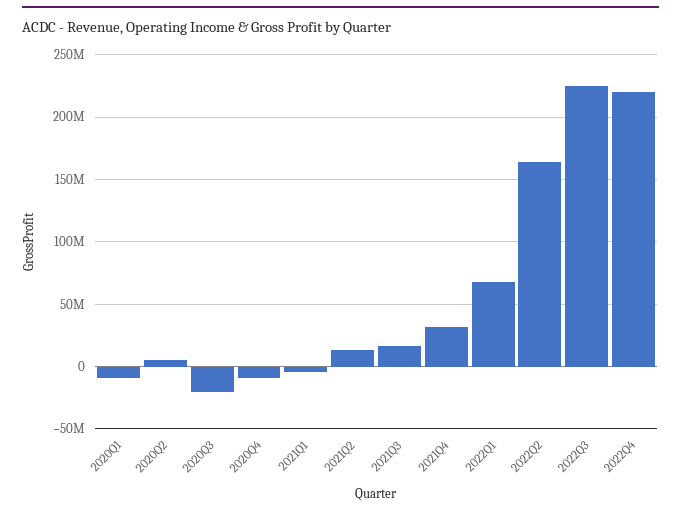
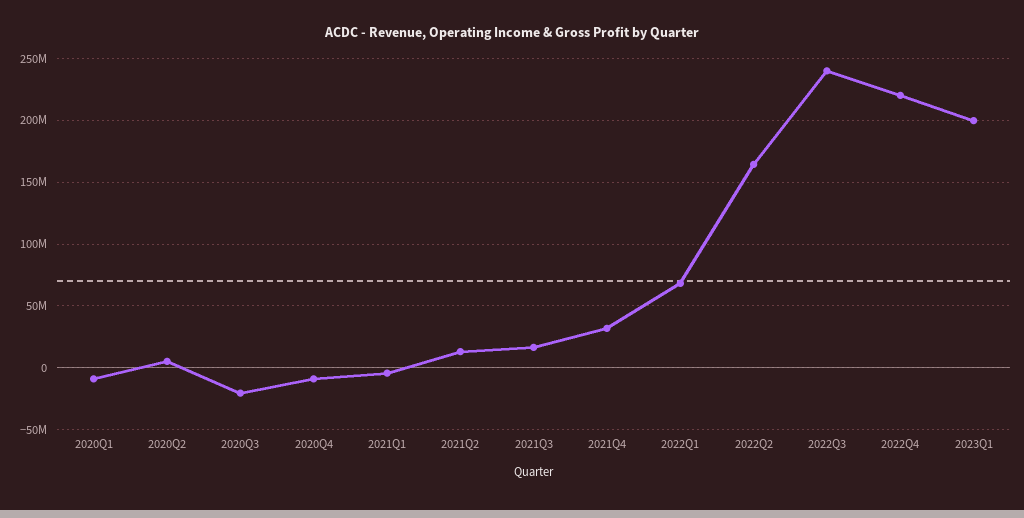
2022Q3: 225000000 -> 240000000
2023Q1: none -> 200000000

